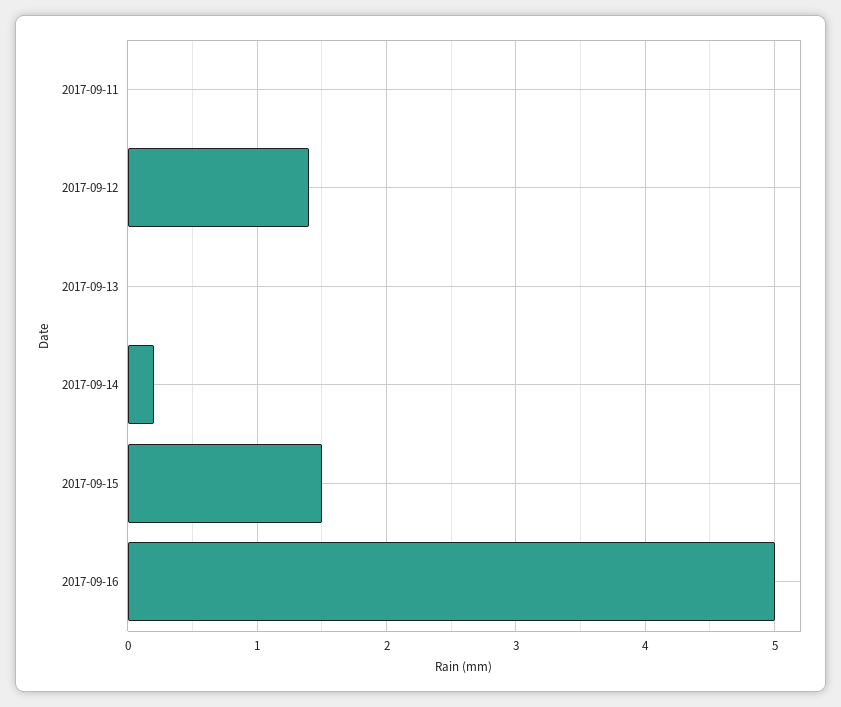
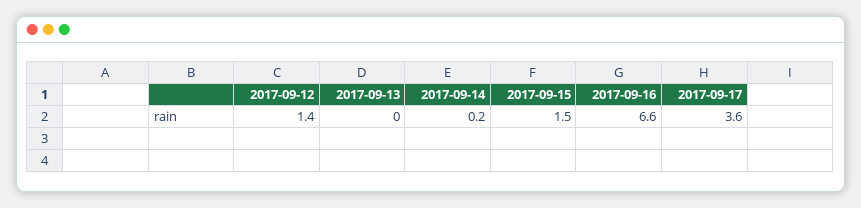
2017-09-11: 0 -> none
2017-09-16: 5 -> 6.6
2017-09-17: none -> 3.6

